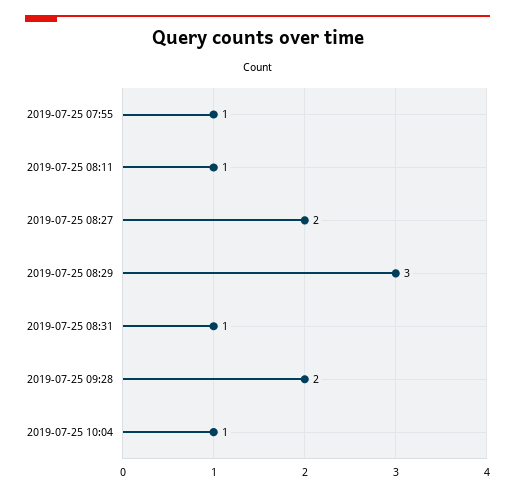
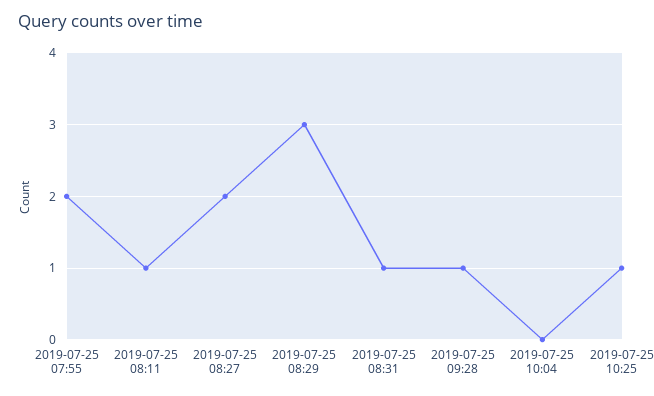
2019-07-25 07:55: 1 -> 2
2019-07-25 09:28: 2 -> 1
2019-07-25 10:04: 1 -> 0
2019-07-25 10:25: none -> 1

